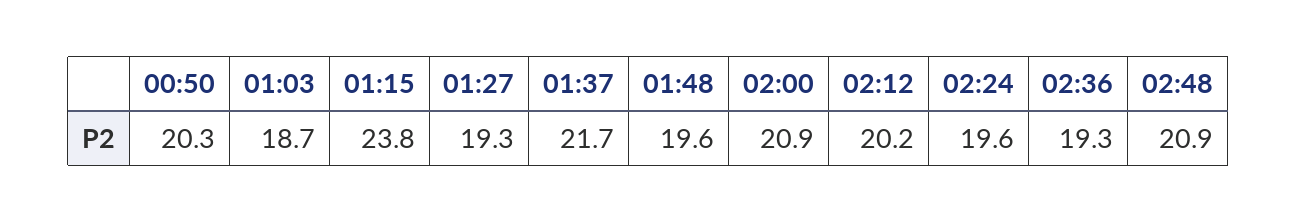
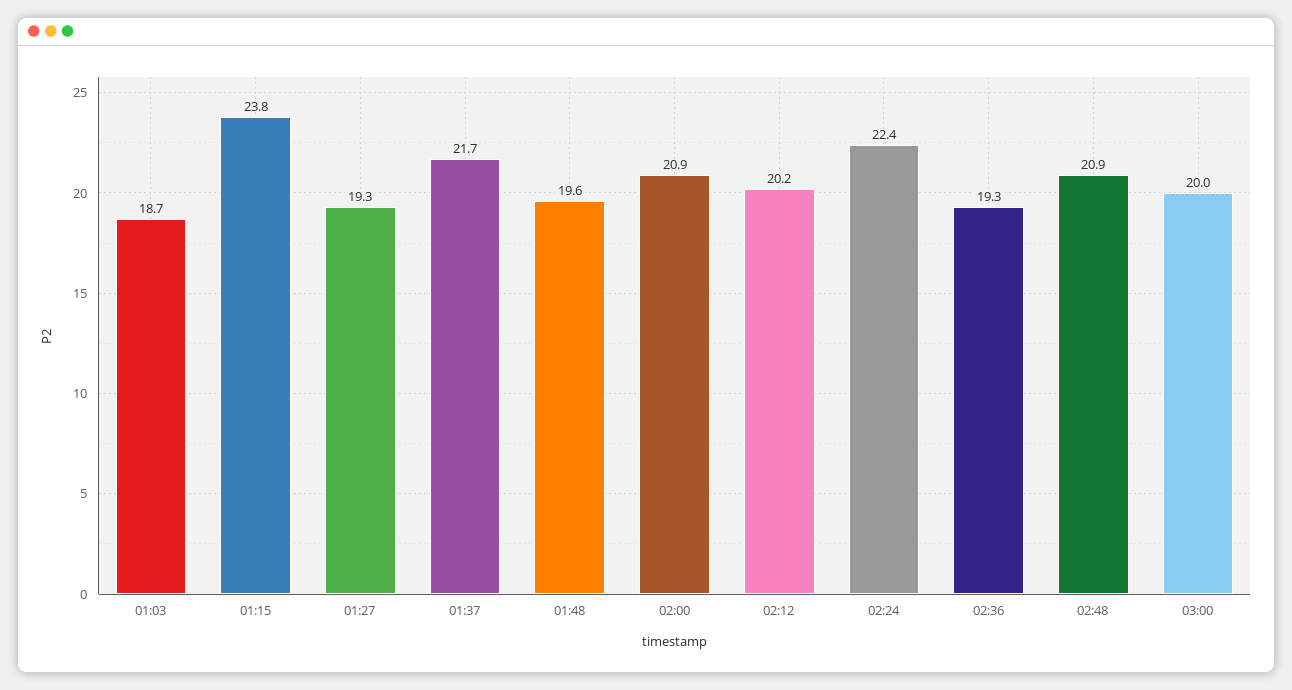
00:50: 20.3 -> none
02:24: 19.6 -> 22.4
03:00: none -> 20

